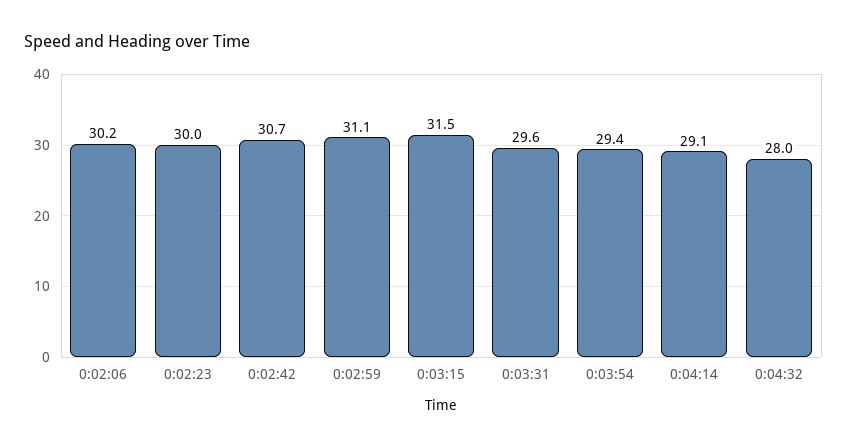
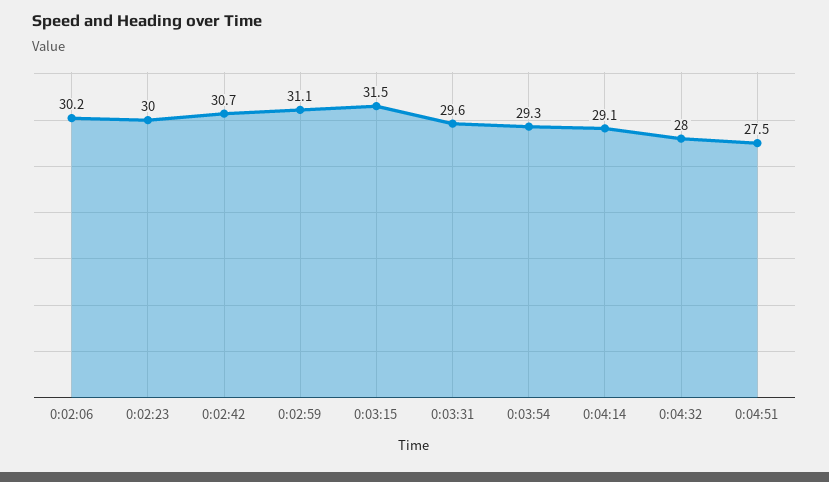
0:03:54: 29.4 -> 29.3
0:04:51: none -> 27.5

